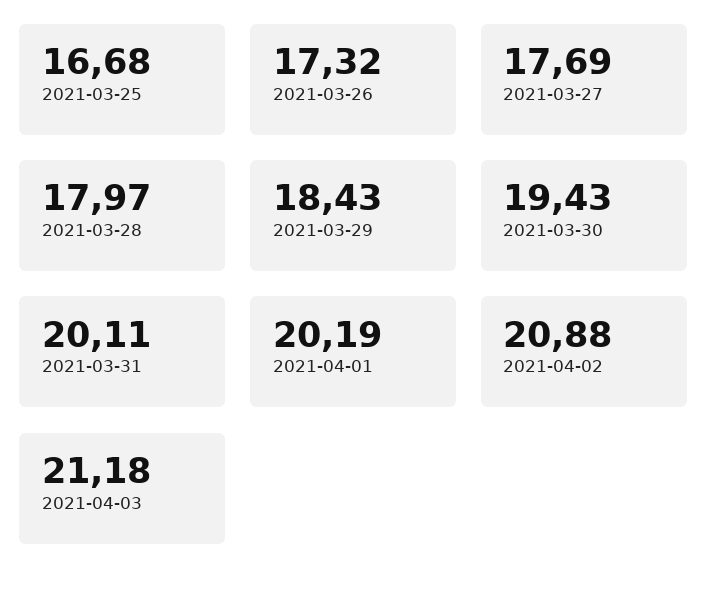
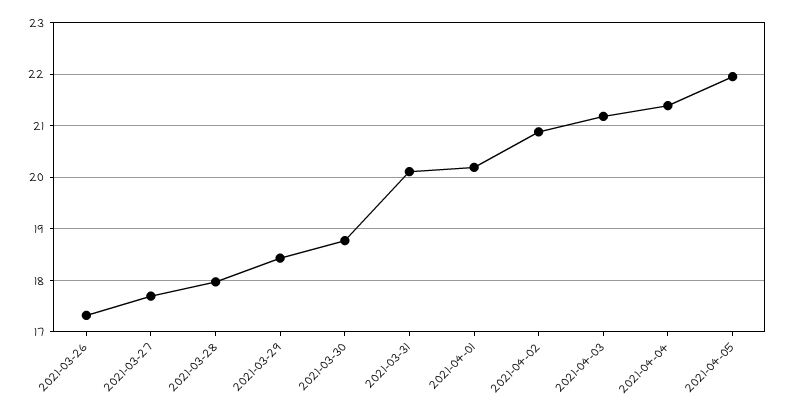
2021-03-25: 16.68 -> none
2021-03-30: 19.43 -> 18.8
2021-04-04: none -> 21.4
2021-04-05: none -> 22

